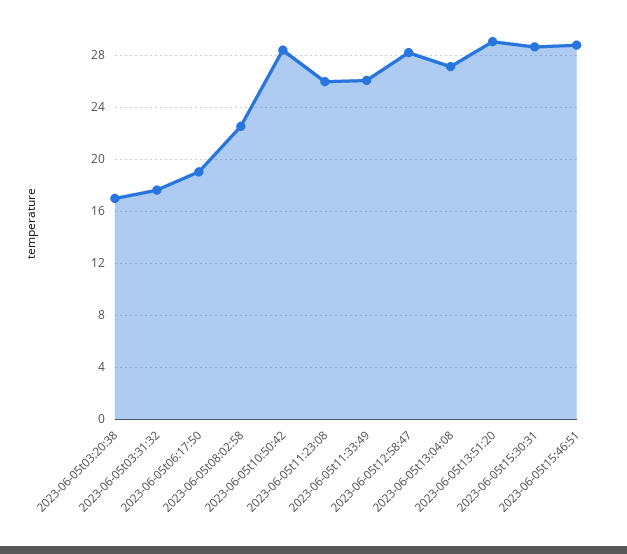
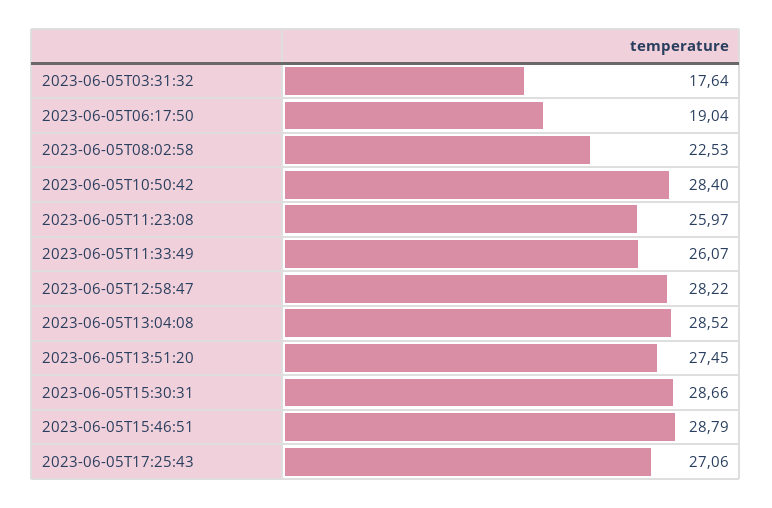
2023-06-05t03:20:38: 17 -> none
2023-06-05t13:04:08: 27 -> 28.52
2023-06-05t13:51:20: 29 -> 27.45
2023-06-05T17:25:43: none -> 27.06

